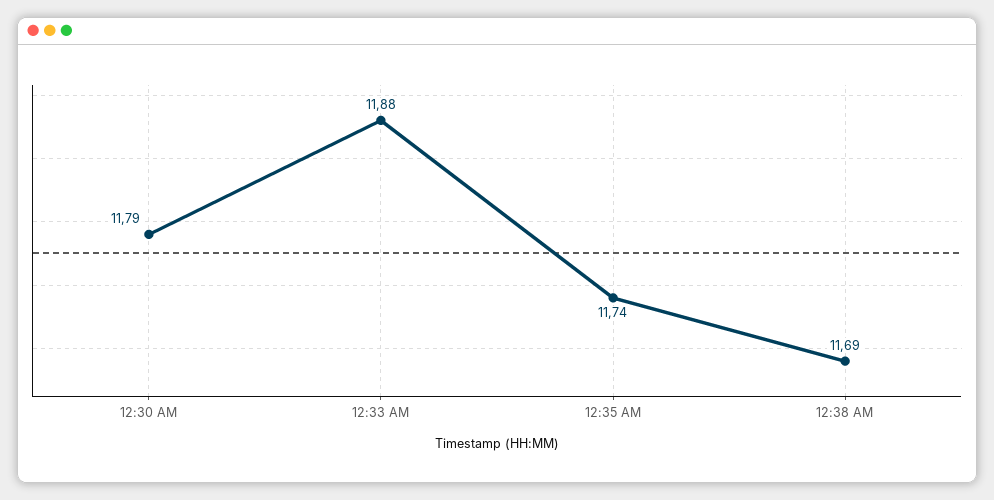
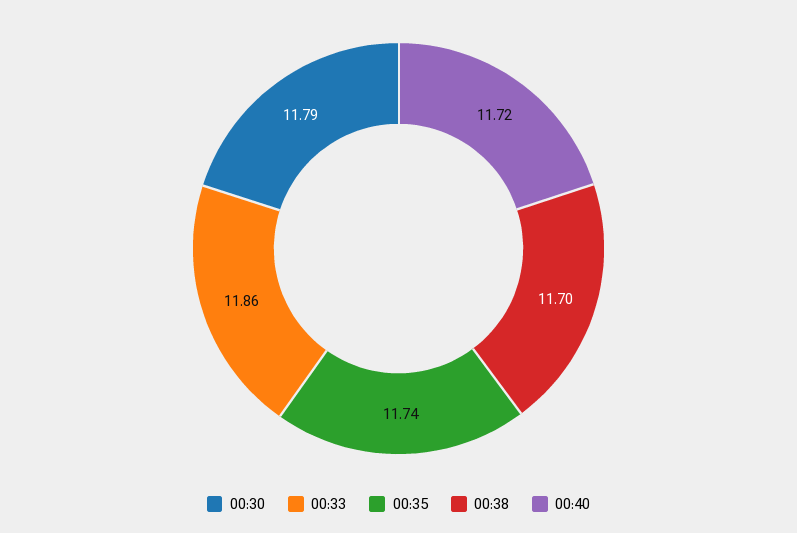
12:33 AM: 11.88 -> 11.86
12:38 AM: 11.69 -> 11.7
00:40: none -> 11.72

